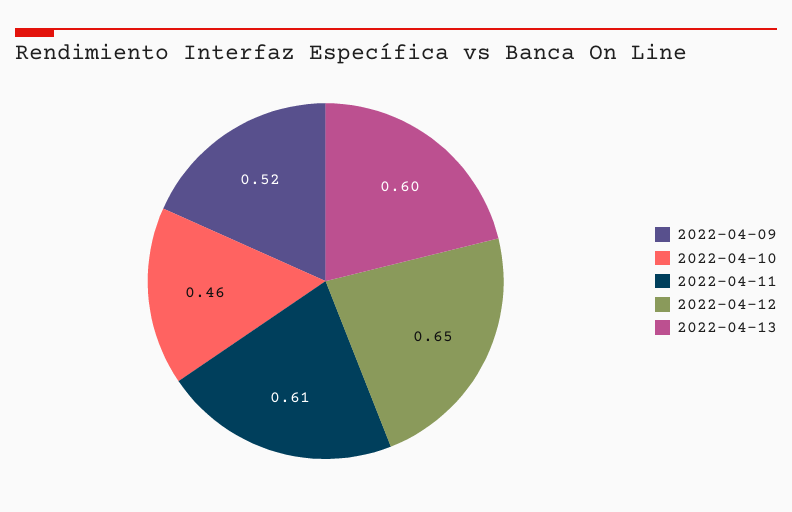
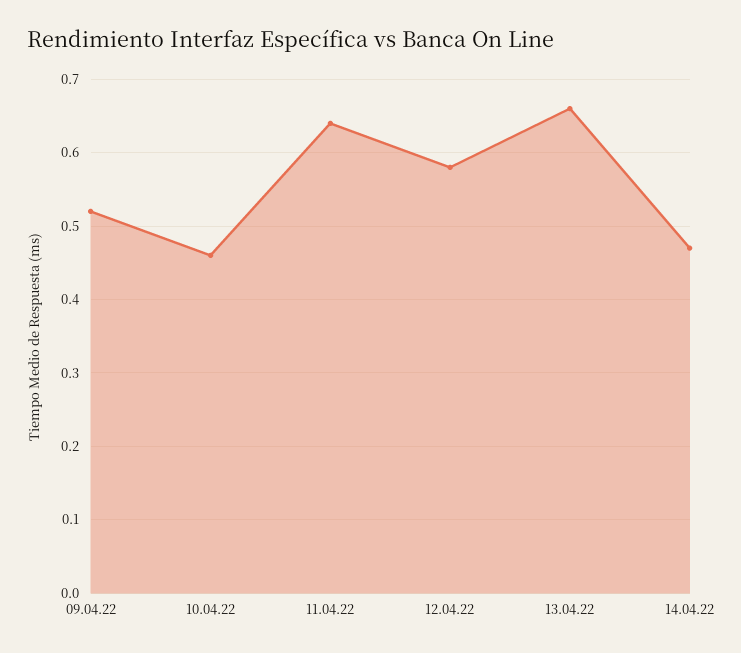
2022-04-11: 0.61 -> 0.64
2022-04-12: 0.65 -> 0.58
2022-04-13: 0.6 -> 0.66
14.04.22: none -> 0.47

